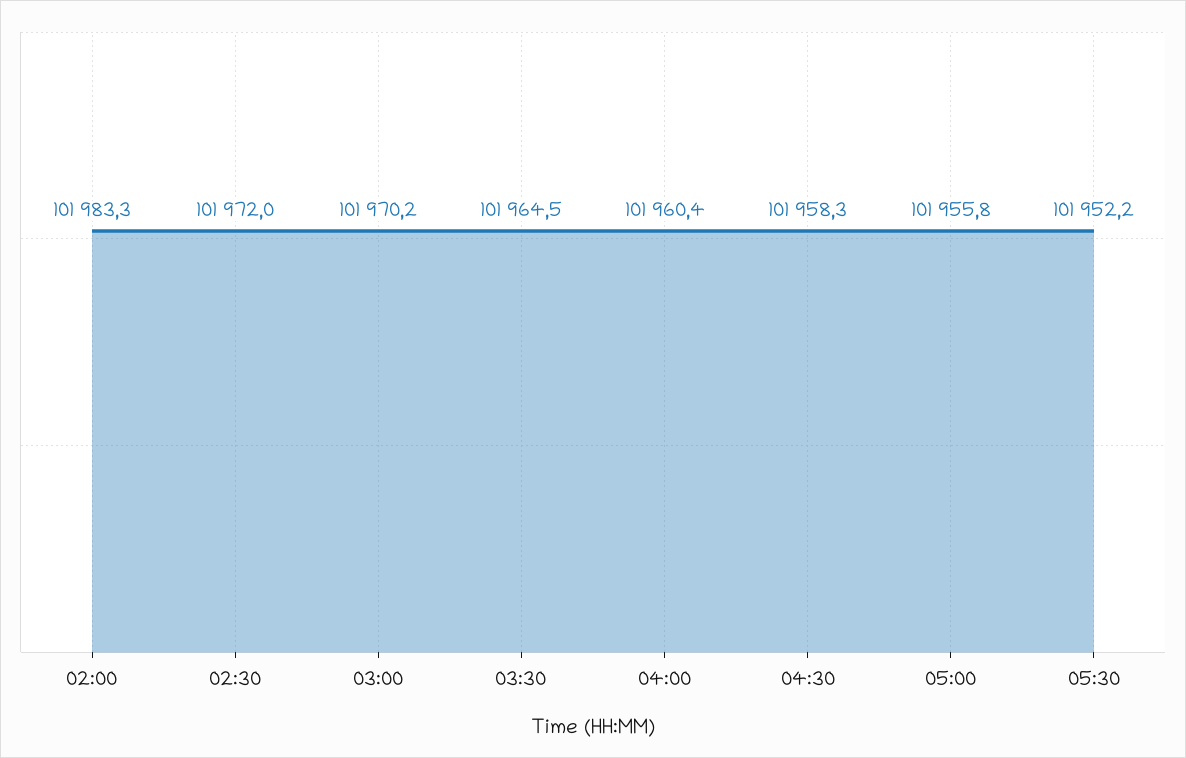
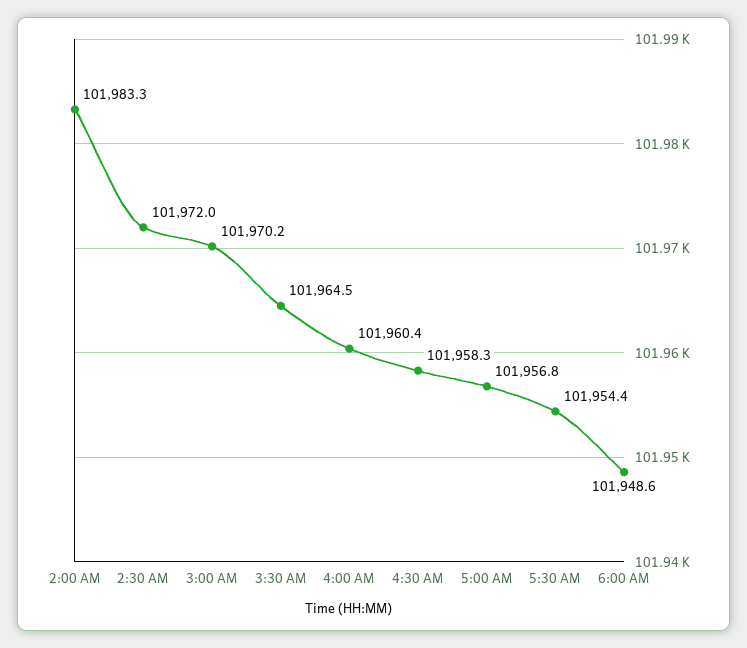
05:00: 101955.8 -> 101956.8
05:30: 101952.2 -> 101954.4
6:00 AM: none -> 101948.6

